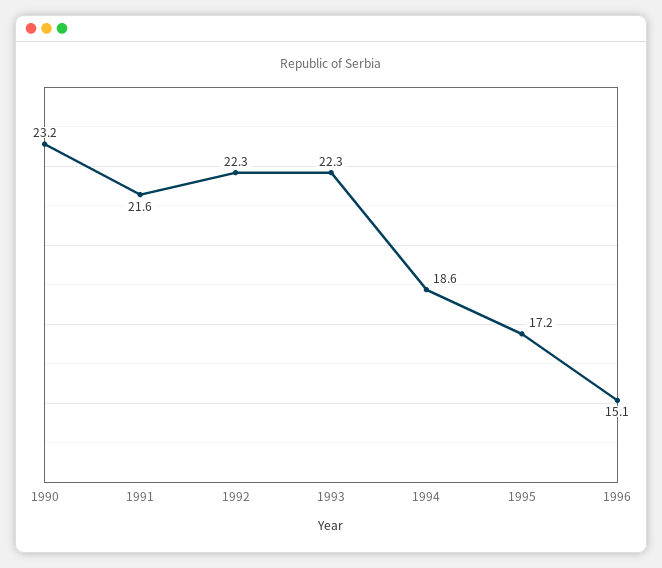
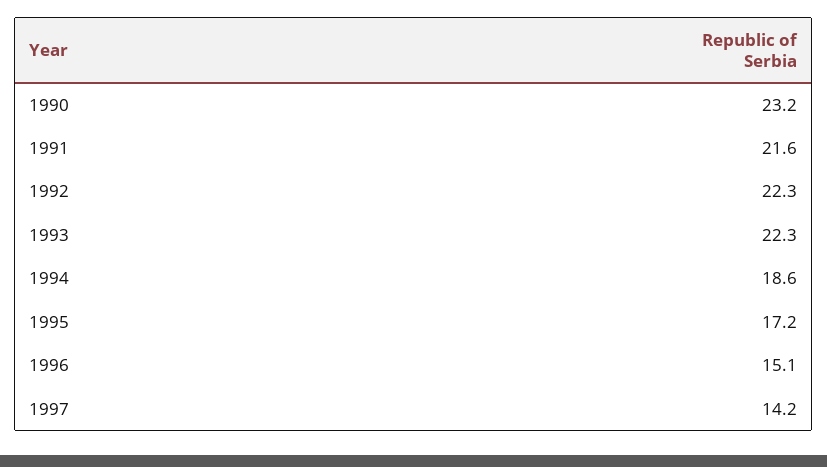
1997: none -> 14.2

